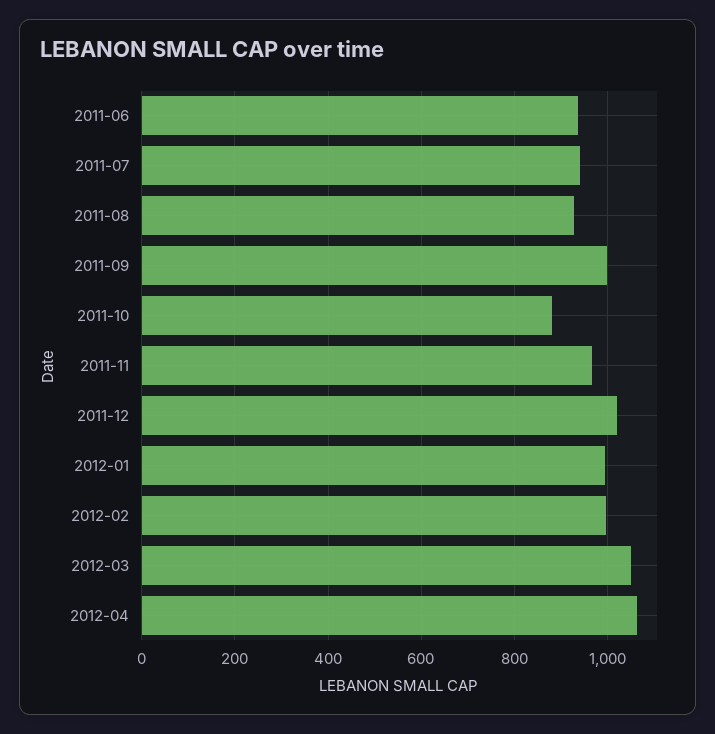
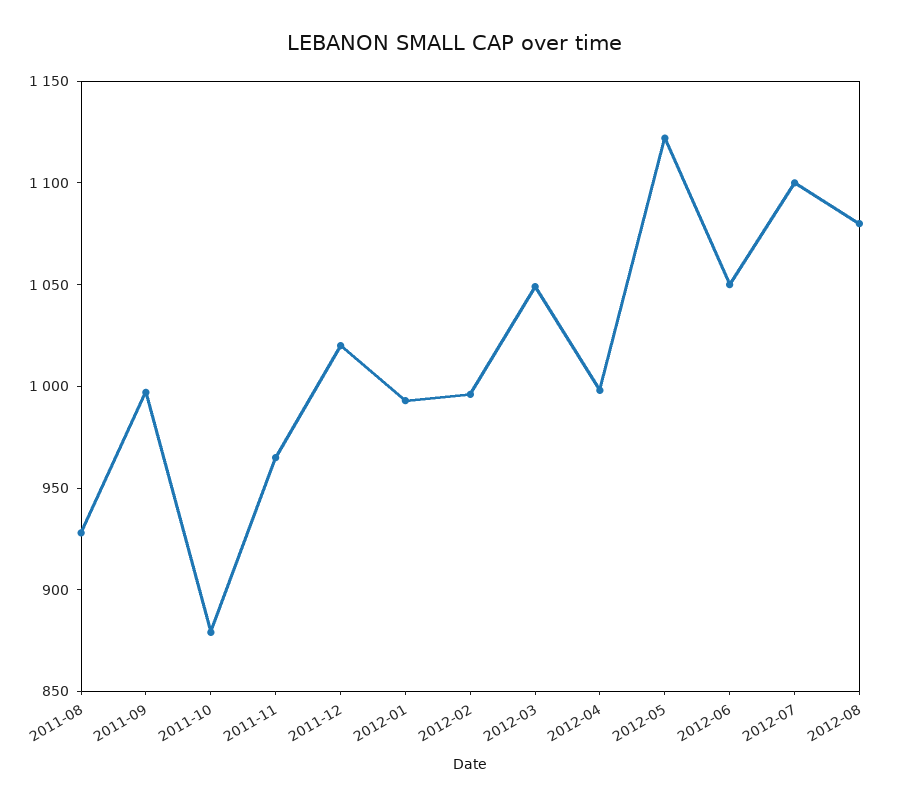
2011-06: 940 -> none
2011-07: 940 -> none
2012-04: 1060 -> 1000
2012-05: none -> 1120
2012-06: none -> 1050
2012-07: none -> 1100
2012-08: none -> 1080

